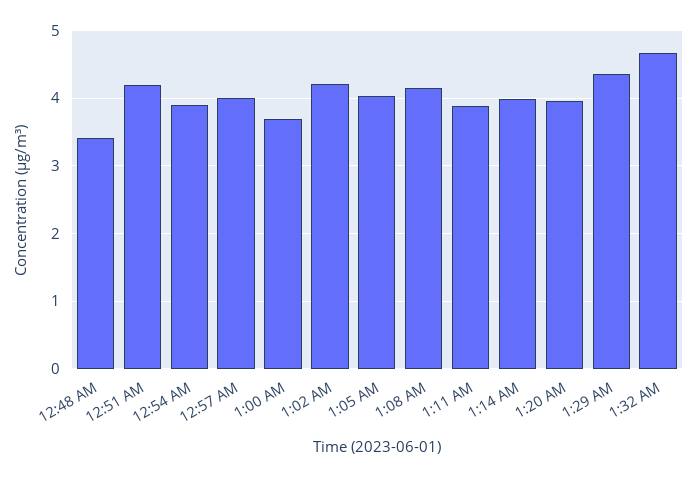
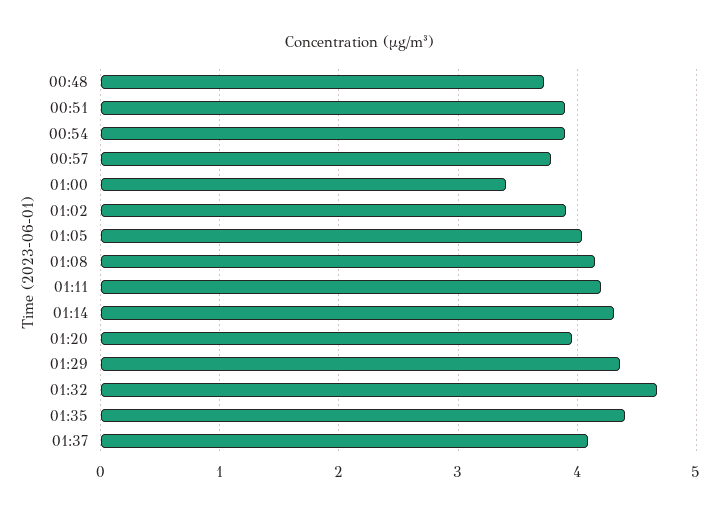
12:48 AM: 3.4 -> 3.7
12:51 AM: 4.2 -> 3.9
12:57 AM: 4 -> 3.8
1:00 AM: 3.7 -> 3.4
1:02 AM: 4.2 -> 3.9
1:11 AM: 3.9 -> 4.2
1:14 AM: 4 -> 4.3
01:35: none -> 4.4
01:37: none -> 4.1

